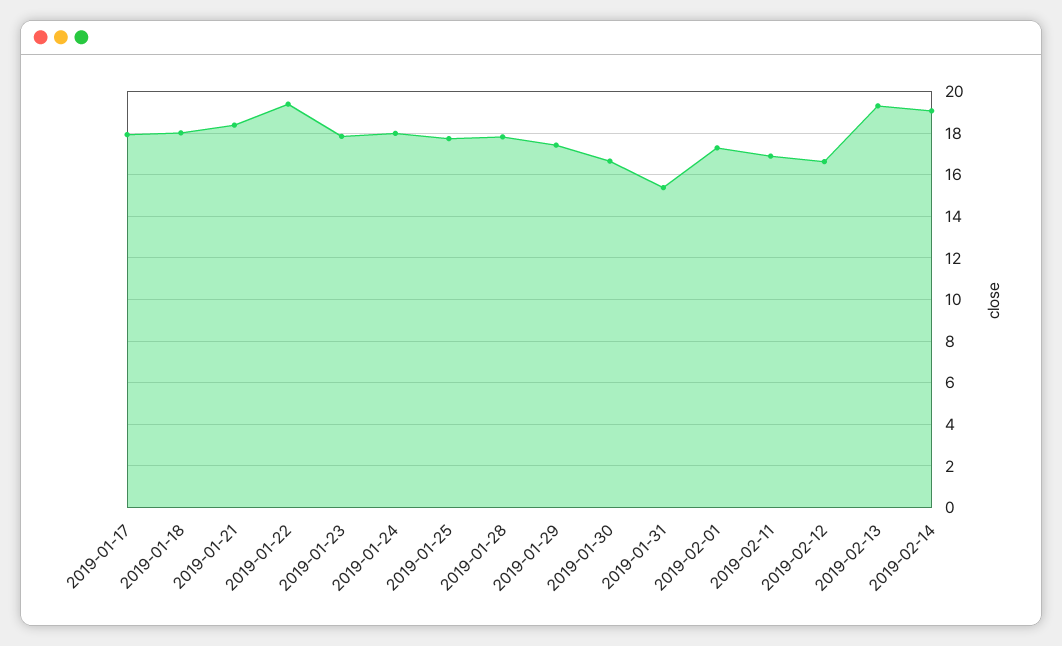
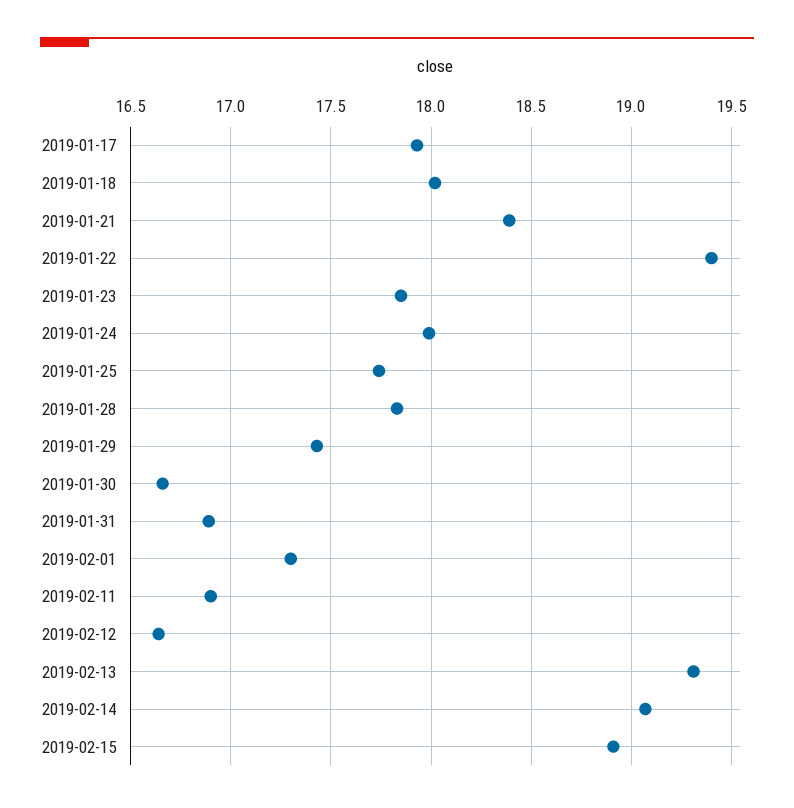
2019-01-31: 15.5 -> 16.9
2019-02-15: none -> 18.9

